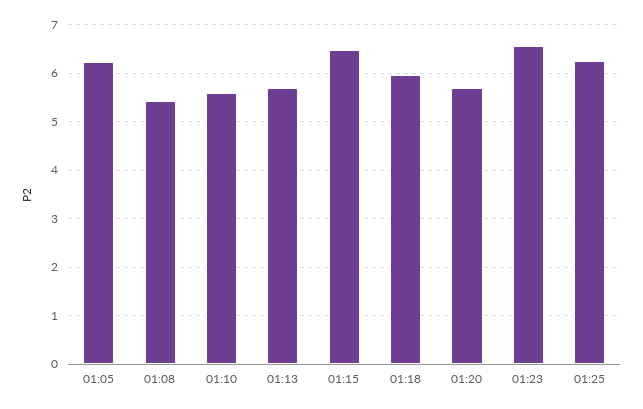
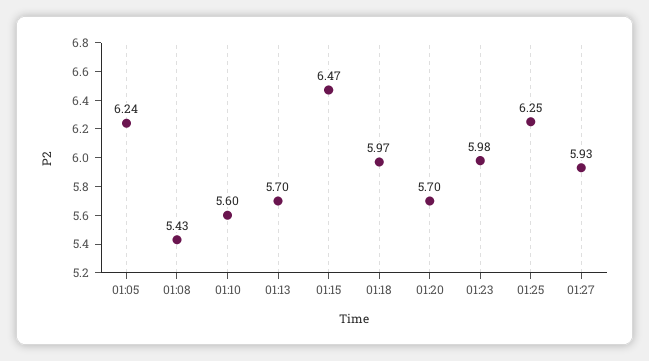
01:23: 6.6 -> 5.98
01:27: none -> 5.93

